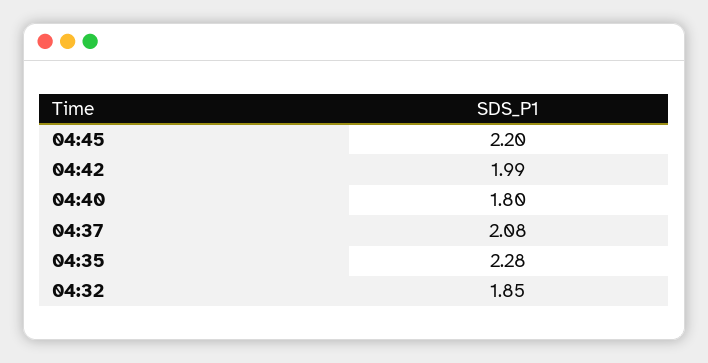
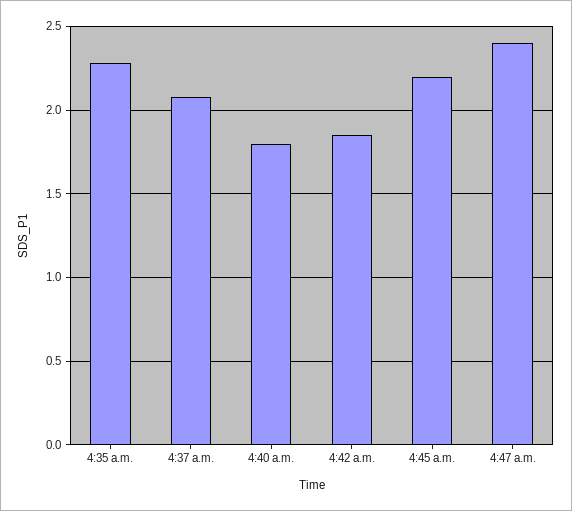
04:42: 1.99 -> 1.85
04:32: 1.85 -> none
4:47 a.m.: none -> 2.4

